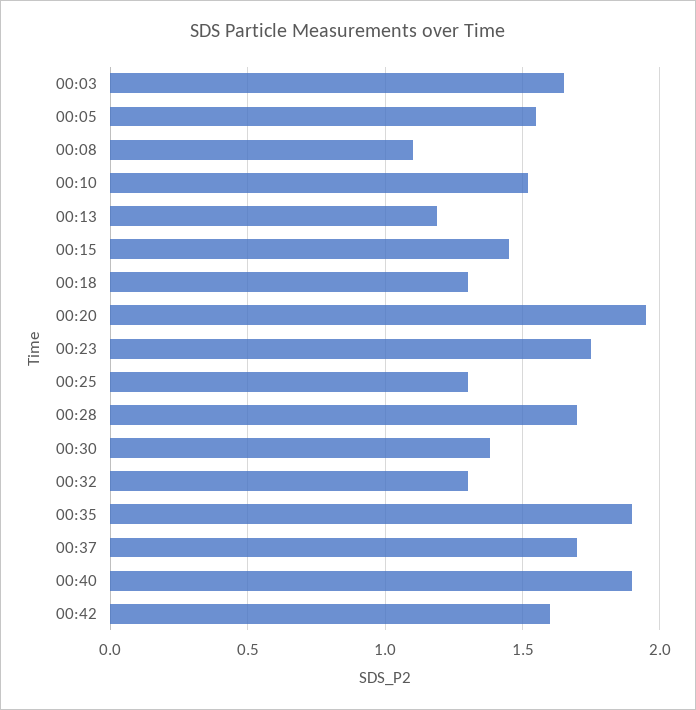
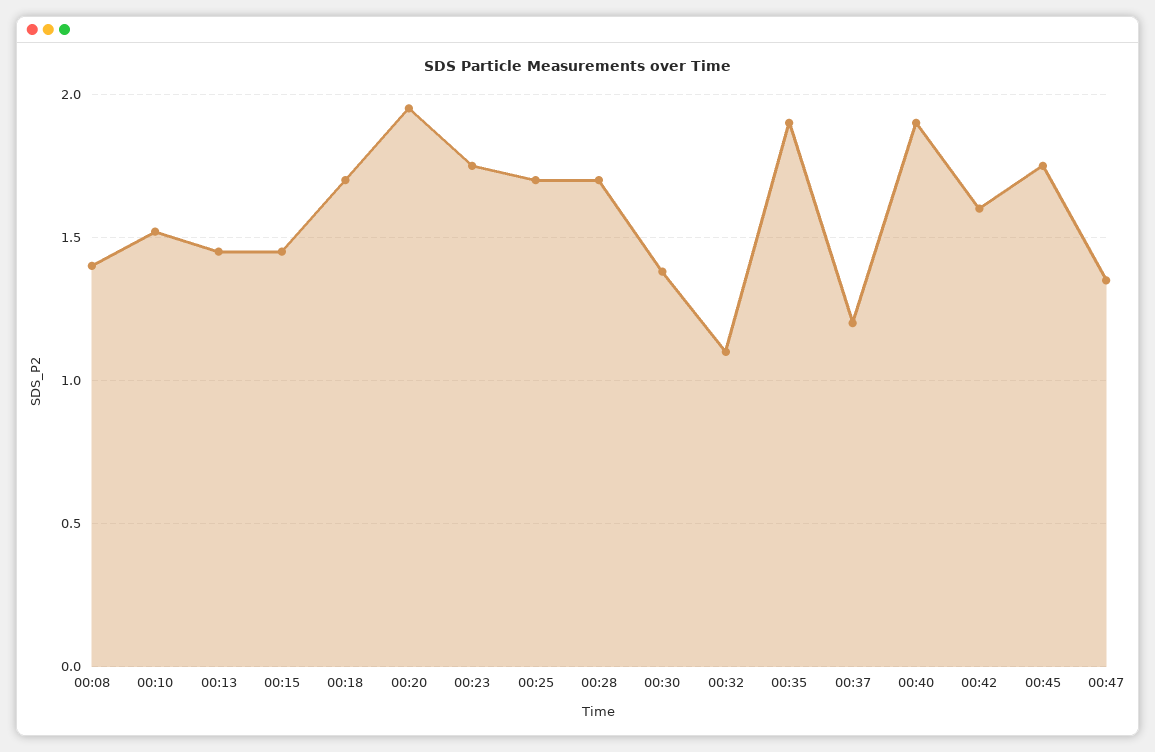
00:03: 1.65 -> none
00:05: 1.55 -> none
00:08: 1.1 -> 1.4
00:13: 1.2 -> 1.45
00:18: 1.3 -> 1.7
00:25: 1.3 -> 1.7
00:32: 1.3 -> 1.1
00:37: 1.7 -> 1.2
00:45: none -> 1.75
00:47: none -> 1.35

